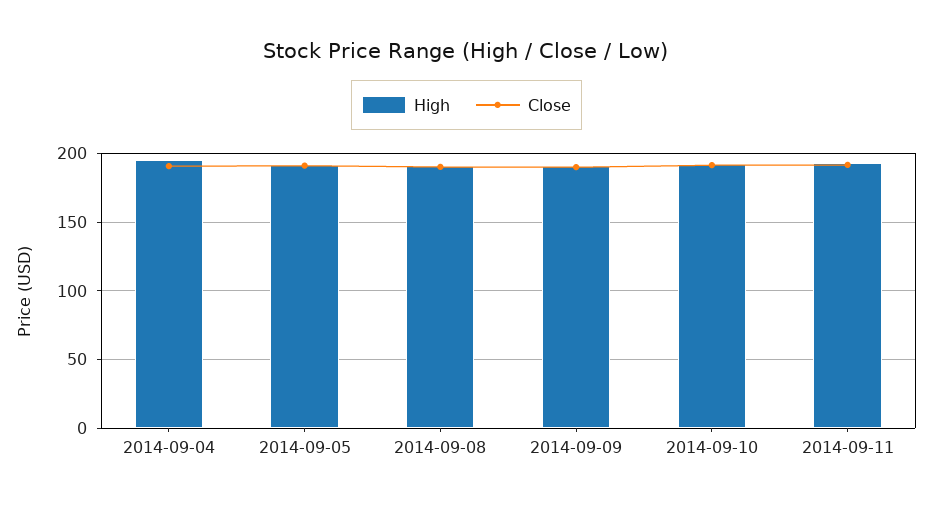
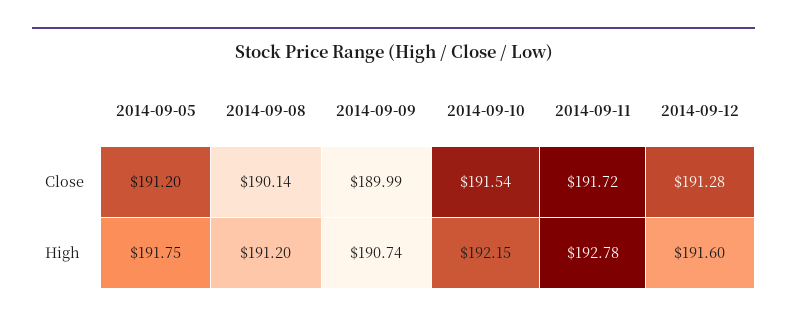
High, 2014-09-04: 195 -> none
Close, 2014-09-04: 190 -> none
Close, 2014-09-12: none -> 191.28
High, 2014-09-12: none -> 191.6

